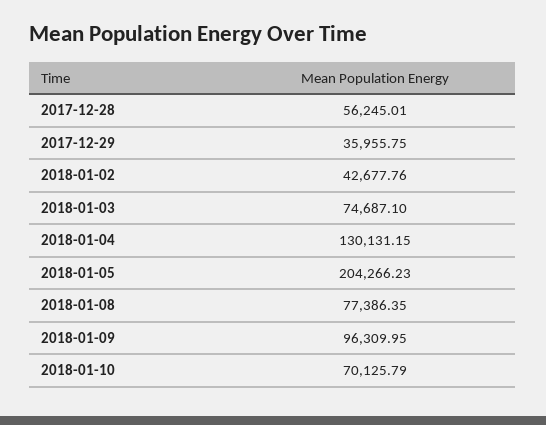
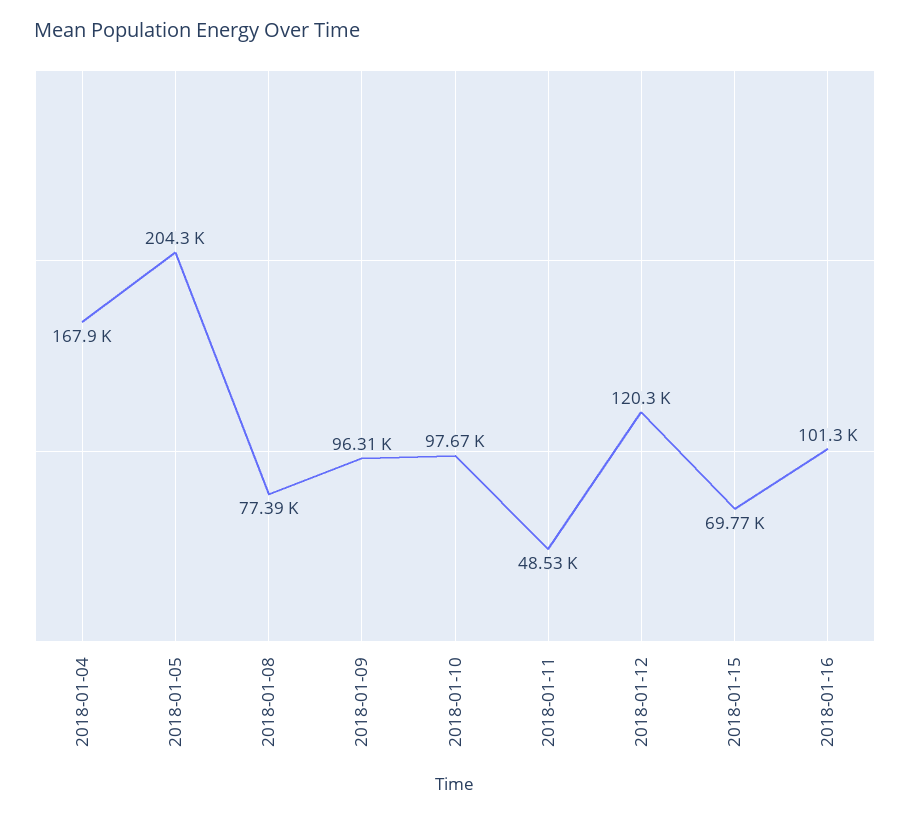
2017-12-28: 56245.01 -> none
2017-12-29: 35955.75 -> none
2018-01-02: 42677.76 -> none
2018-01-03: 74687.1 -> none
2018-01-04: 130131.15 -> 167900
2018-01-10: 70125.79 -> 97670
2018-01-11: none -> 48530
2018-01-12: none -> 120300
2018-01-15: none -> 69770
2018-01-16: none -> 101300

